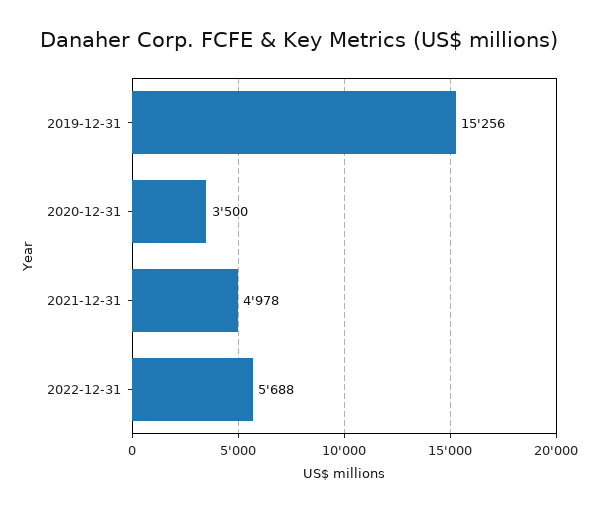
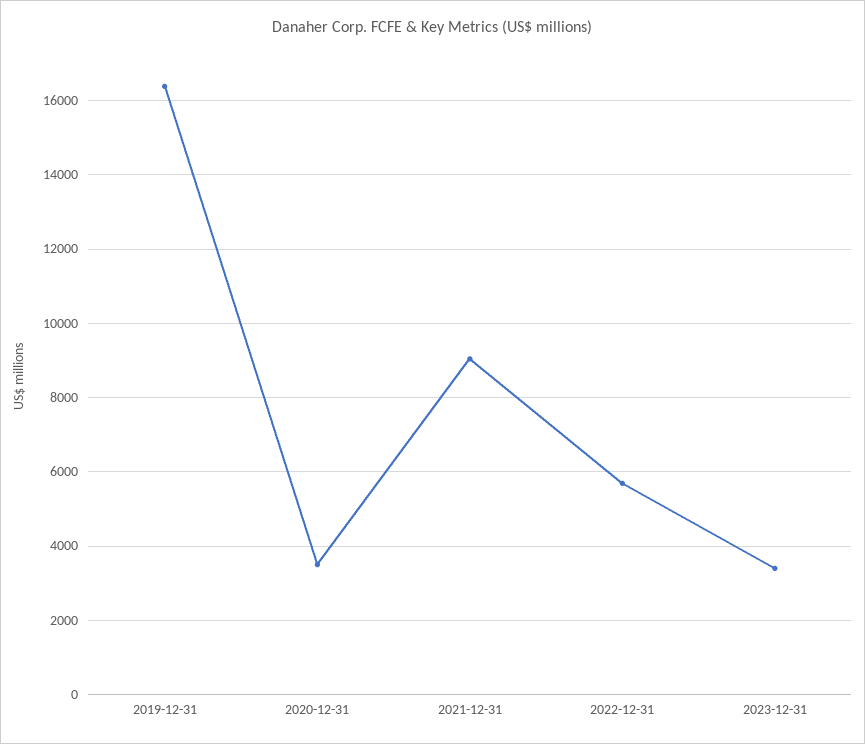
2019-12-31: 15256 -> 16400
2021-12-31: 4978 -> 9000
2023-12-31: none -> 3400

